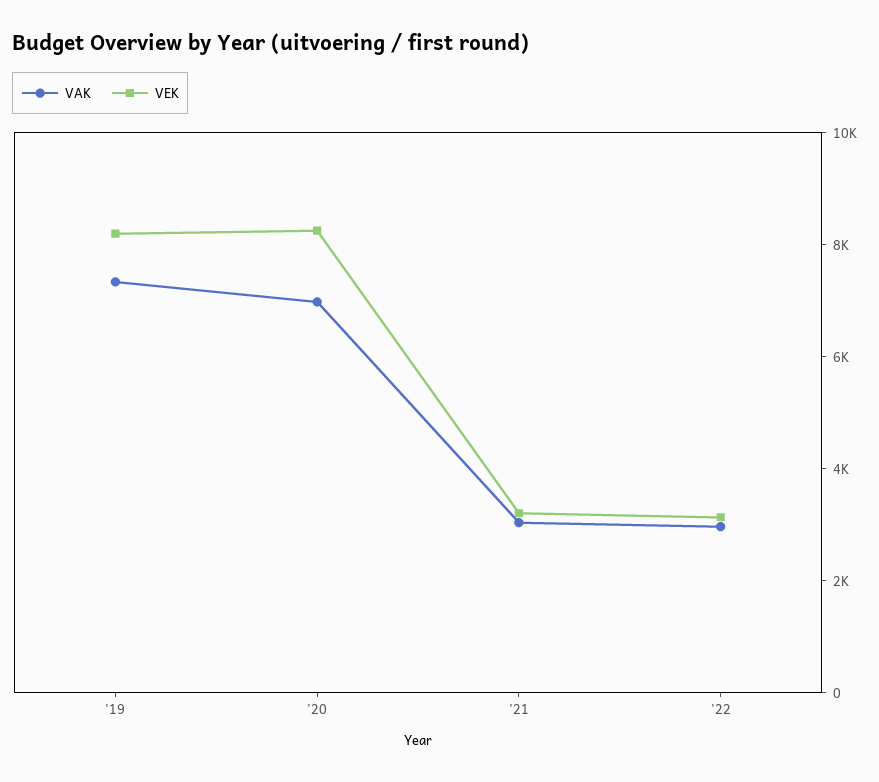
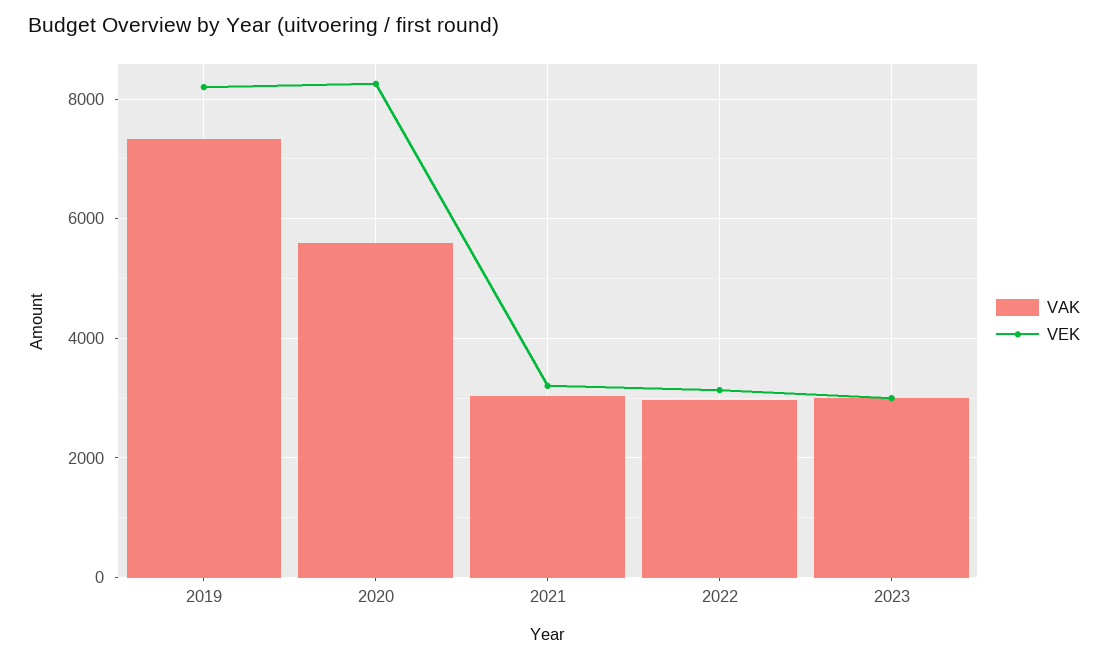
VAK, '20: 7000 -> 5600
VAK, 2023: none -> 3000
VEK, 2023: none -> 3000

